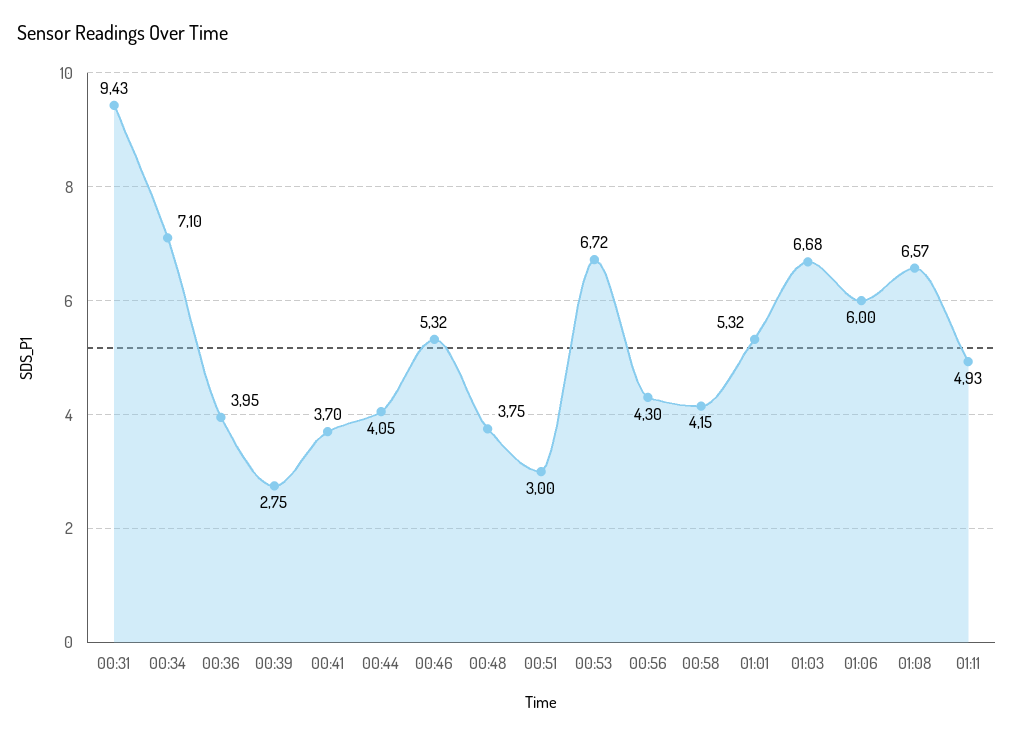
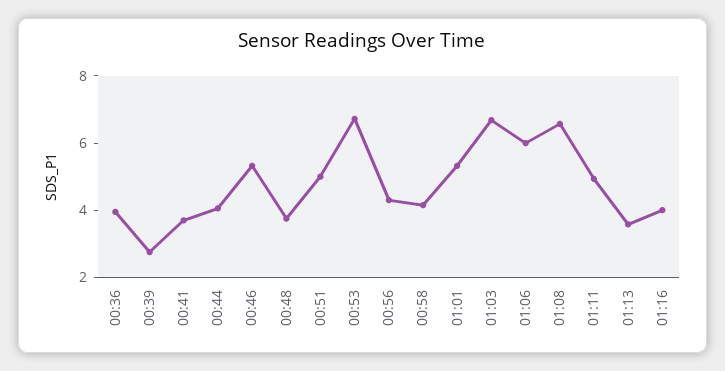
00:31: 9.43 -> none
00:34: 7.1 -> none
00:51: 3 -> 5
01:13: none -> 3.5
01:16: none -> 4

